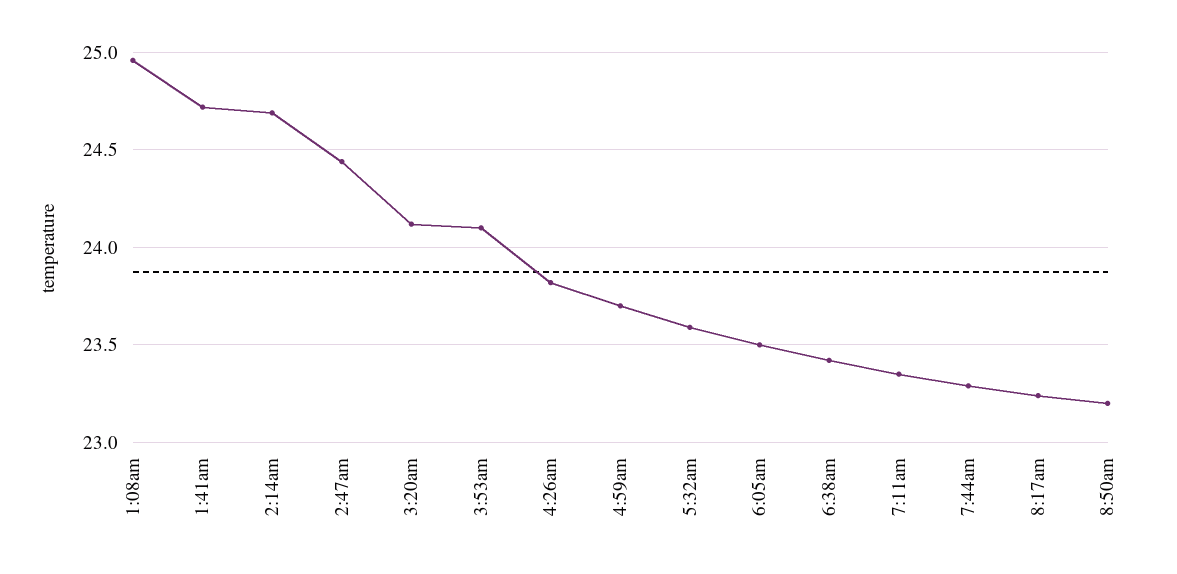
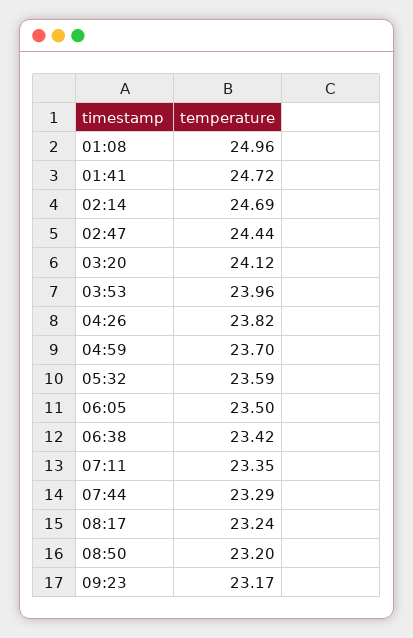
3:53am: 24.1 -> 23.96
09:23: none -> 23.17

